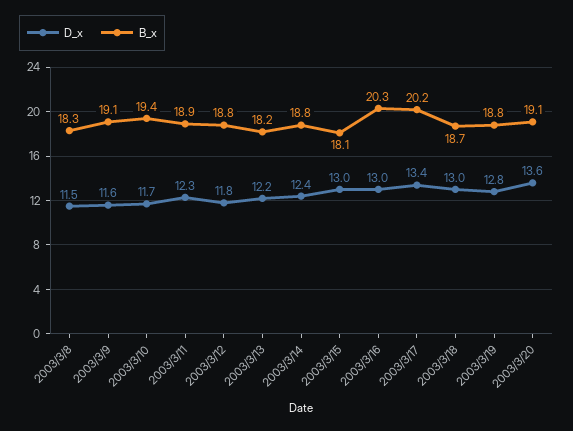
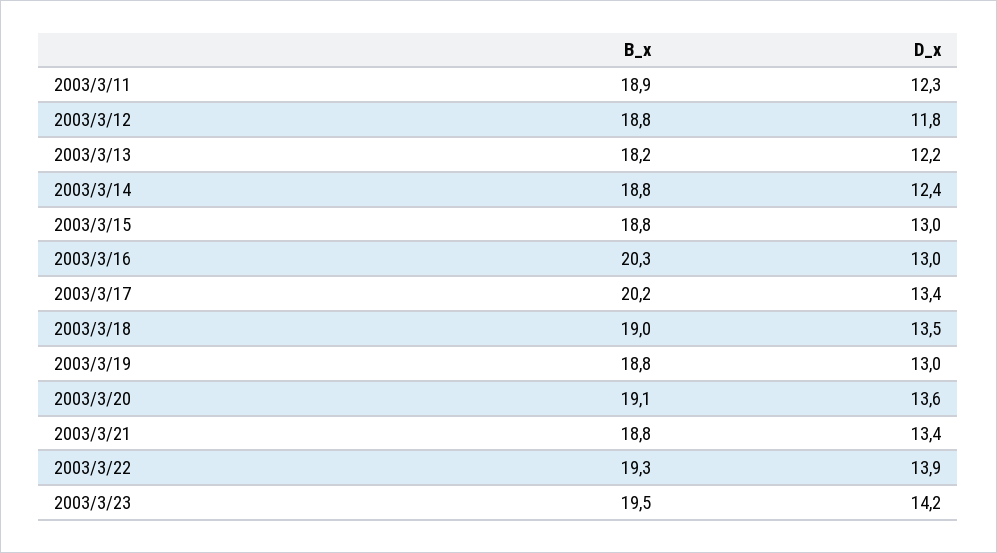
D_x, 2003/3/8: 11.5 -> none
B_x, 2003/3/8: 18.3 -> none
D_x, 2003/3/9: 11.6 -> none
B_x, 2003/3/9: 19.1 -> none
D_x, 2003/3/10: 11.7 -> none
B_x, 2003/3/10: 19.4 -> none
B_x, 2003/3/15: 18.1 -> 18.8
D_x, 2003/3/18: 13 -> 13.5
B_x, 2003/3/18: 18.7 -> 19
D_x, 2003/3/19: 12.8 -> 13
B_x, 2003/3/21: none -> 18.8
D_x, 2003/3/21: none -> 13.4
B_x, 2003/3/22: none -> 19.3
D_x, 2003/3/22: none -> 13.9
B_x, 2003/3/23: none -> 19.5
D_x, 2003/3/23: none -> 14.2

